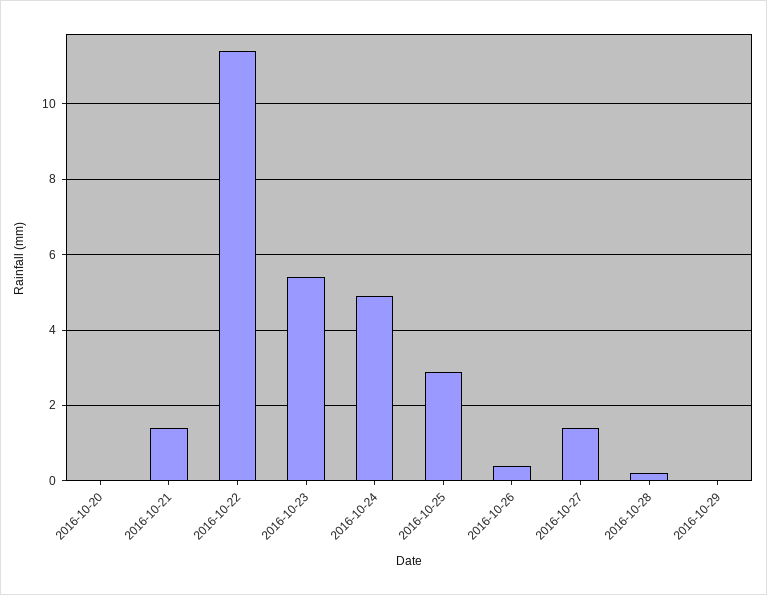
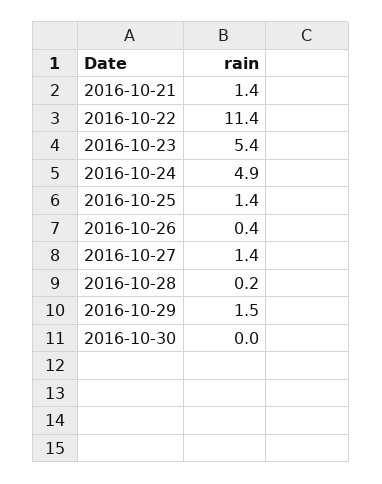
2016-10-20: 0 -> none
2016-10-25: 3 -> 1.4
2016-10-29: 0 -> 1.5
2016-10-30: none -> 0

